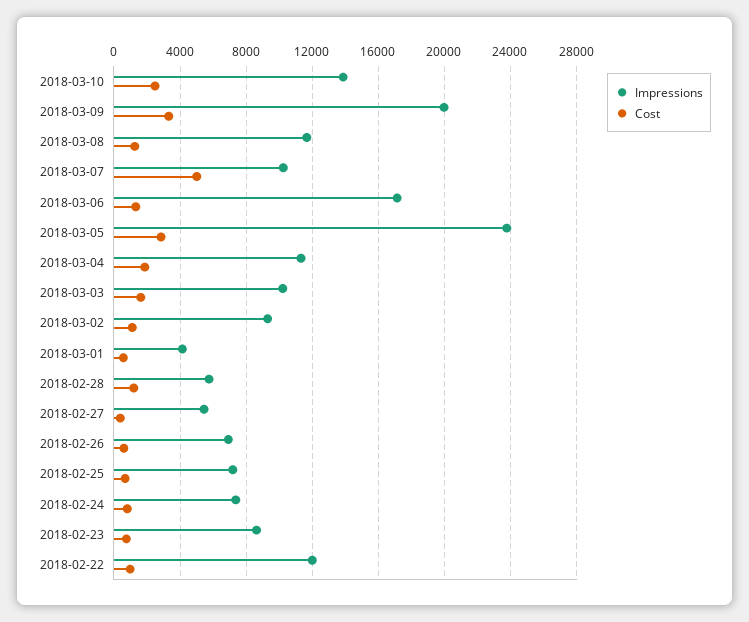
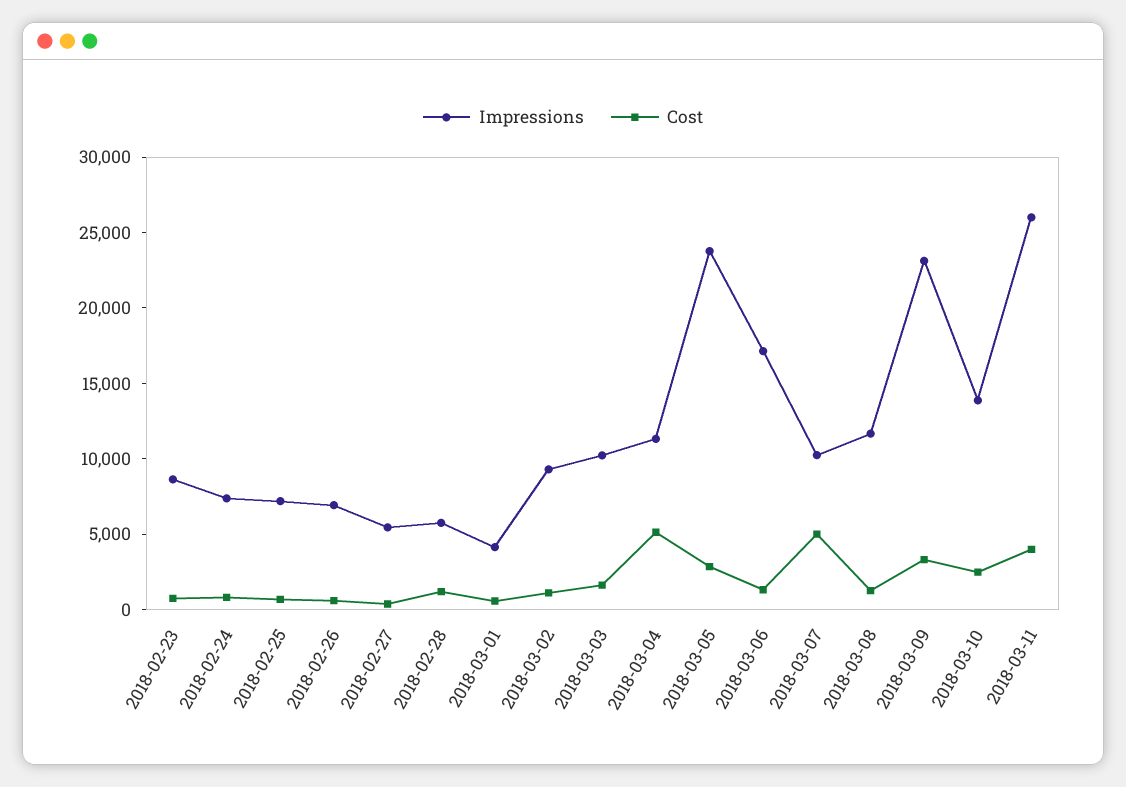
Impressions, 2018-03-09: 20000 -> 23000
Cost, 2018-03-04: 2000 -> 5000
Impressions, 2018-02-22: 12000 -> none
Cost, 2018-02-22: 1000 -> none
Impressions, 2018-03-11: none -> 26000
Cost, 2018-03-11: none -> 4000

